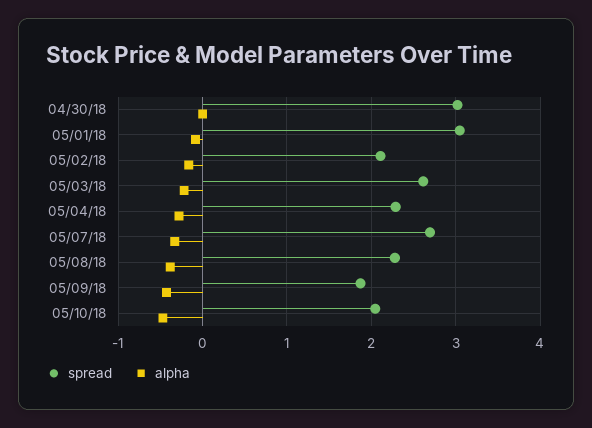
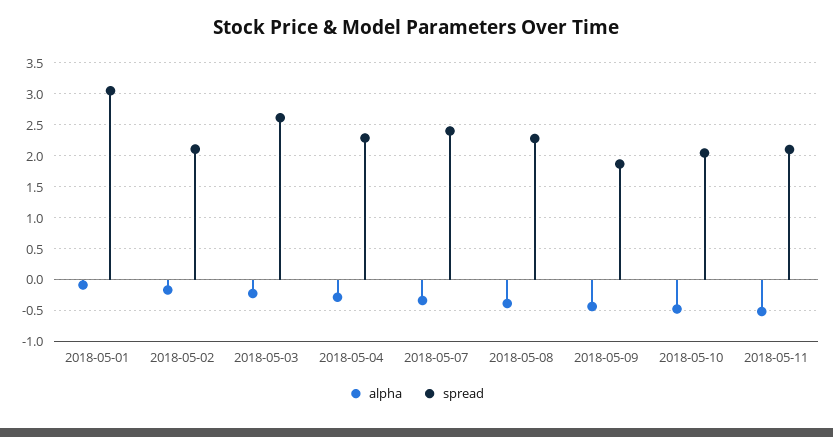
spread, 04/30/18: 3 -> none
alpha, 04/30/18: 0 -> none
spread, 05/07/18: 2.7 -> 2.4
alpha, 2018-05-11: none -> -0.5
spread, 2018-05-11: none -> 2.1

